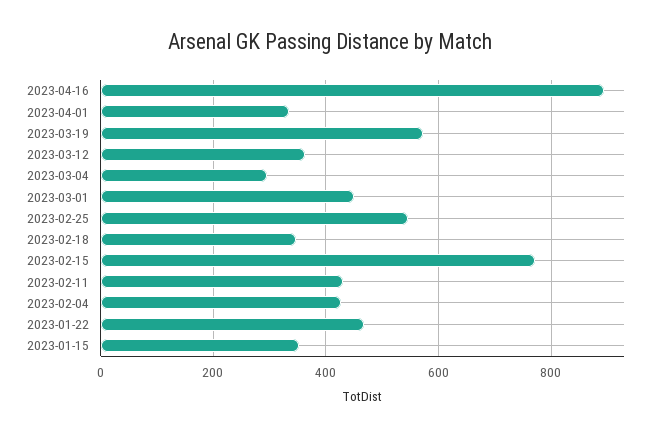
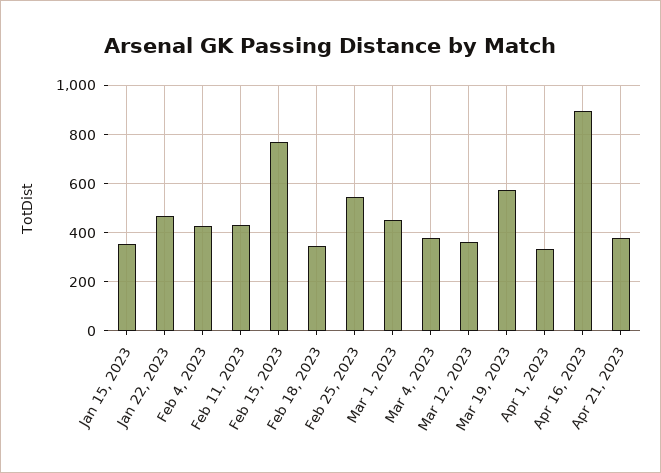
2023-03-04: 300 -> 375
Apr 21, 2023: none -> 375

